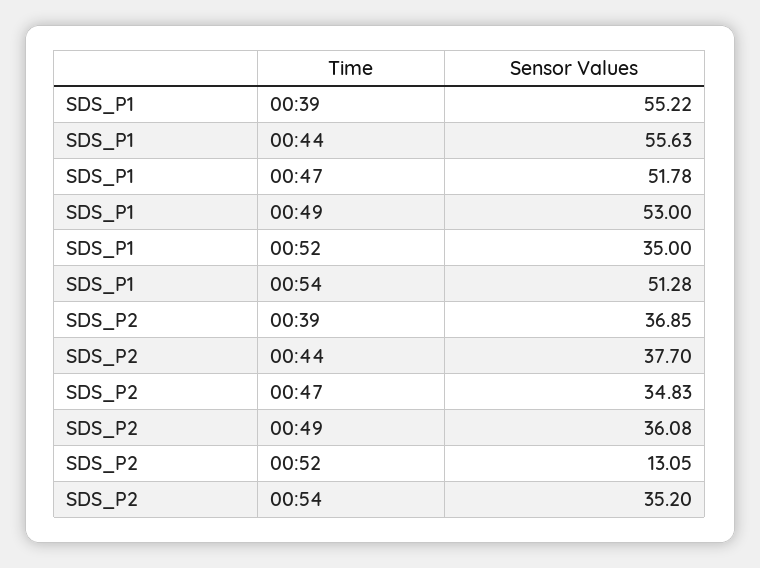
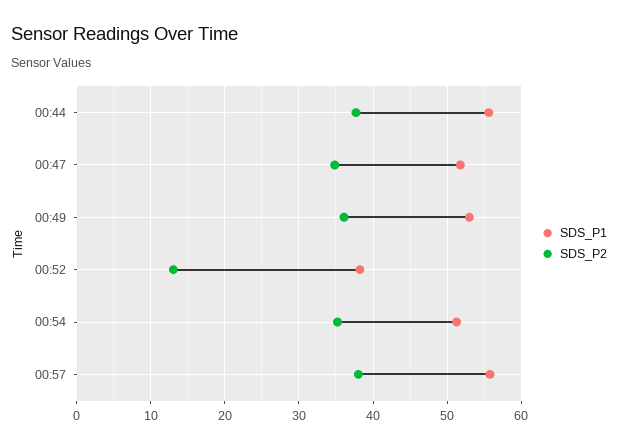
SDS_P1, 00:39: 55.22 -> none
SDS_P1, 00:52: 35 -> 38
SDS_P2, 00:39: 36.85 -> none
SDS_P1, 00:57: none -> 56
SDS_P2, 00:57: none -> 38

